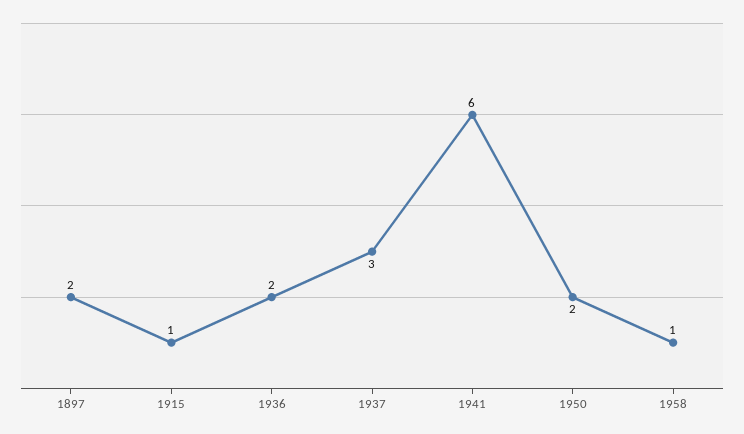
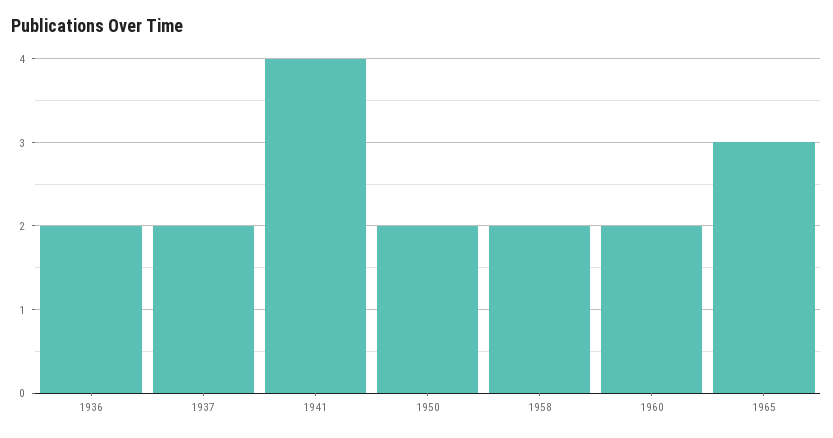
1897: 2 -> none
1915: 1 -> none
1937: 3 -> 2
1941: 6 -> 4
1958: 1 -> 2
1960: none -> 2
1965: none -> 3

